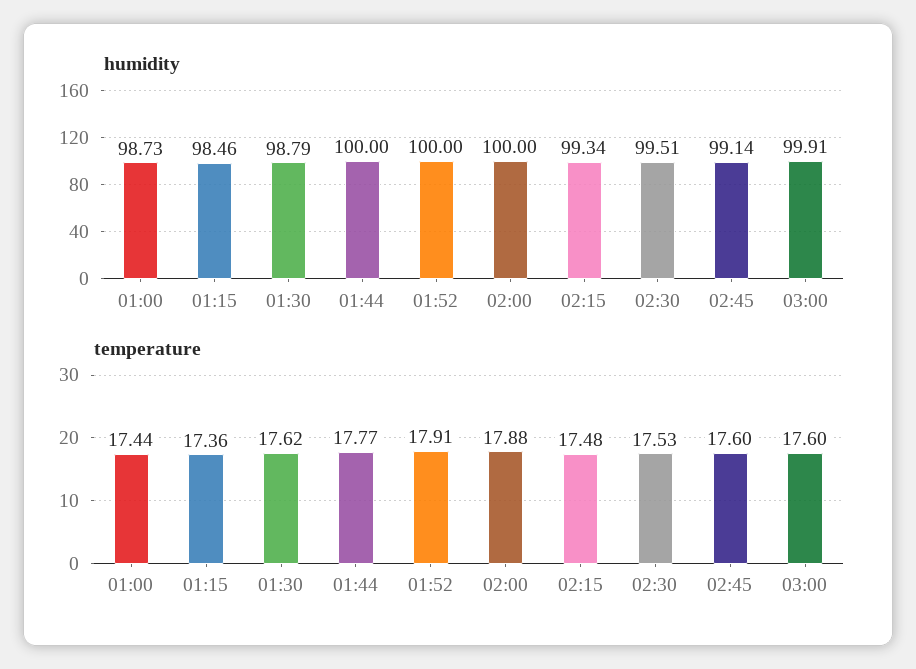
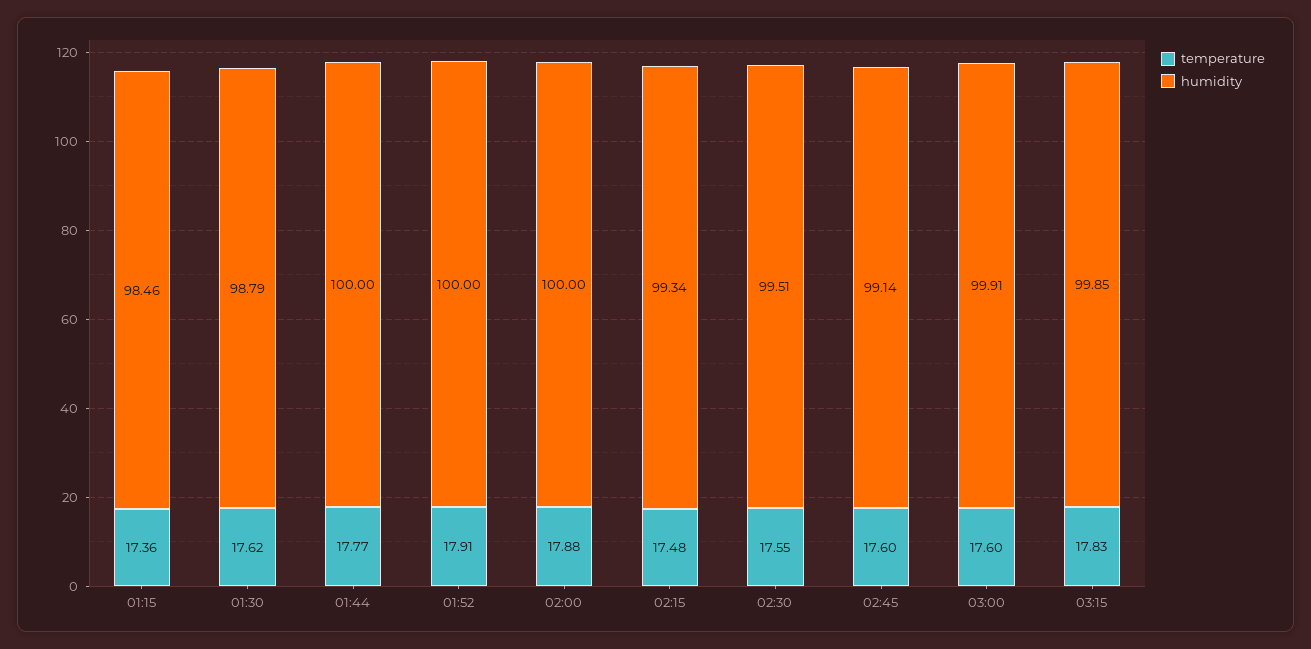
humidity, 01:00: 98.73 -> none
temperature, 01:00: 17.44 -> none
temperature, 02:30: 17.53 -> 17.55
temperature, 03:15: none -> 17.83
humidity, 03:15: none -> 99.85

